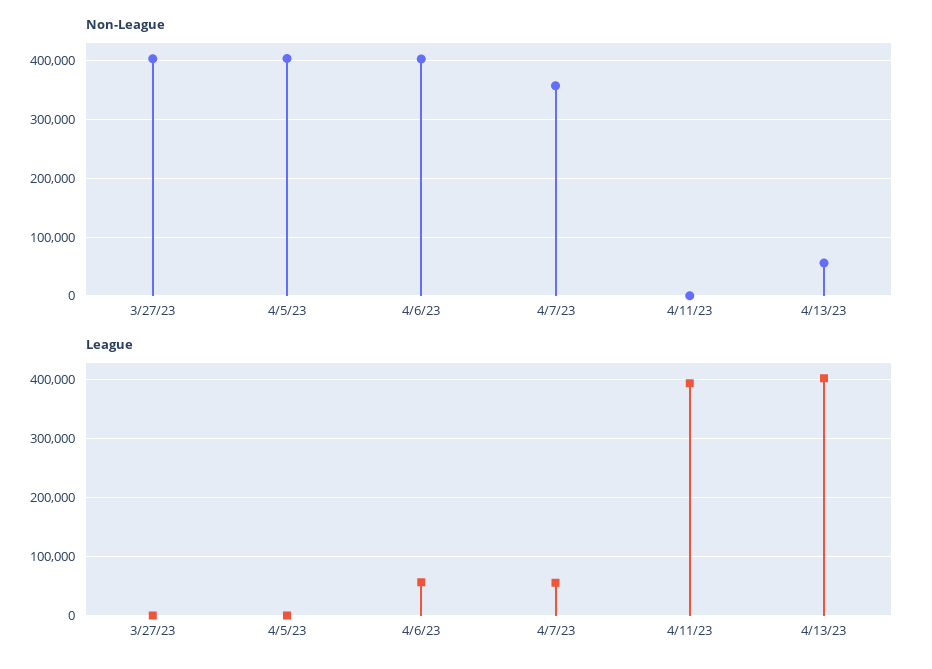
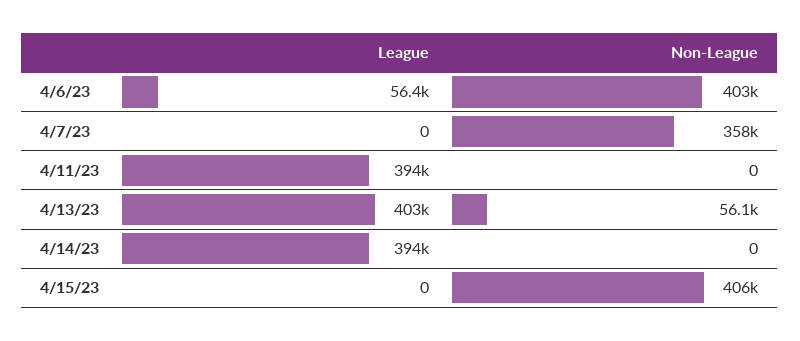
Non-League, 3/27/23: 400000 -> none
Non-League, 4/5/23: 400000 -> none
League, 3/27/23: 0 -> none
League, 4/5/23: 0 -> none
League, 4/7/23: 60000 -> 0
League, 4/14/23: none -> 394000
Non-League, 4/14/23: none -> 0
League, 4/15/23: none -> 0
Non-League, 4/15/23: none -> 406000

